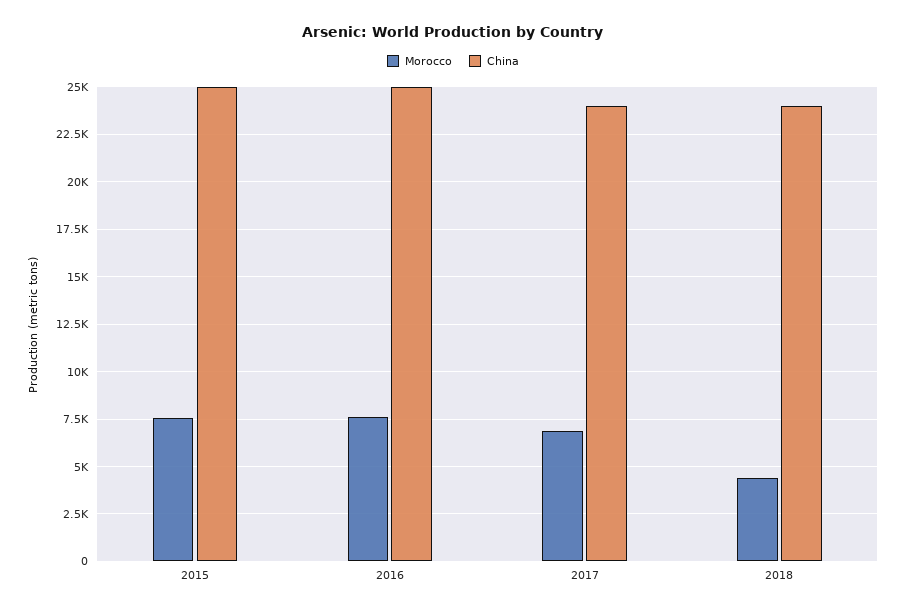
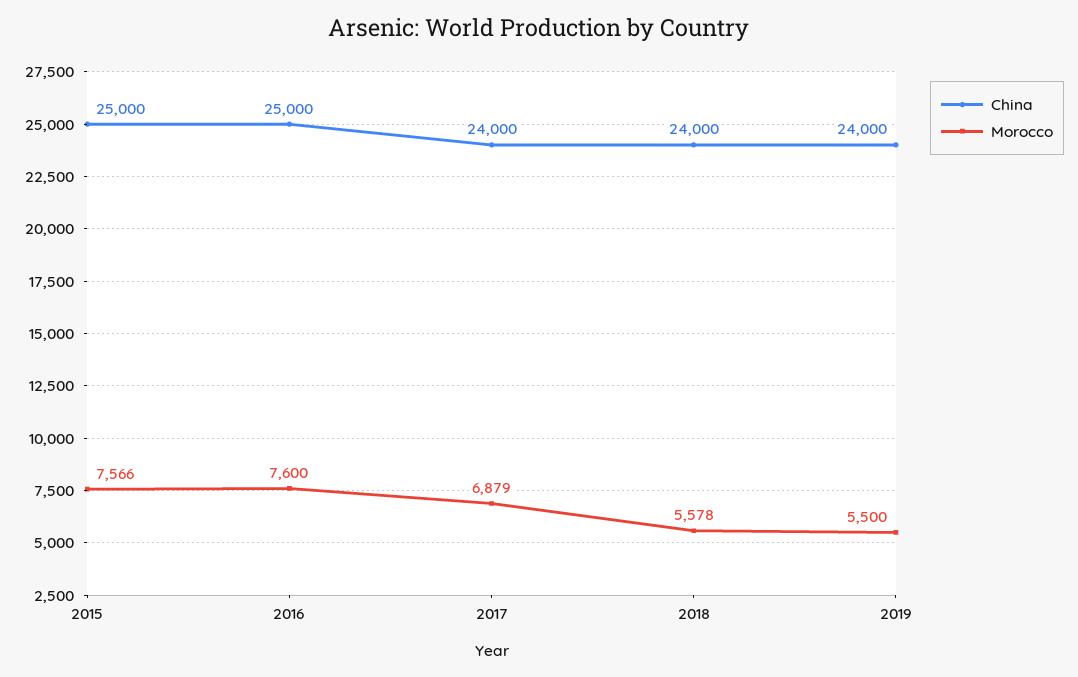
Morocco, 2018: 4500 -> 5578
China, 2019: none -> 24000
Morocco, 2019: none -> 5500

